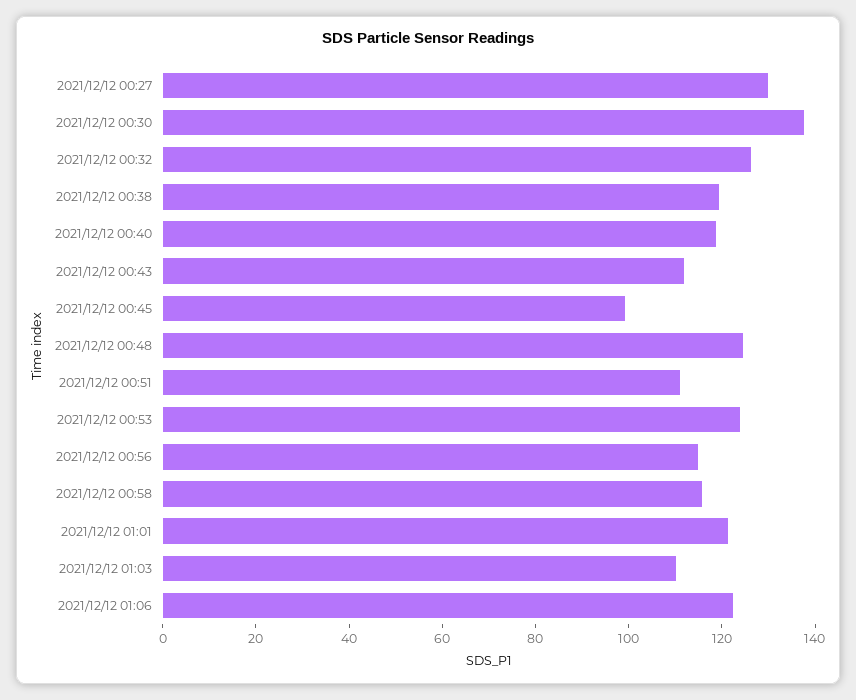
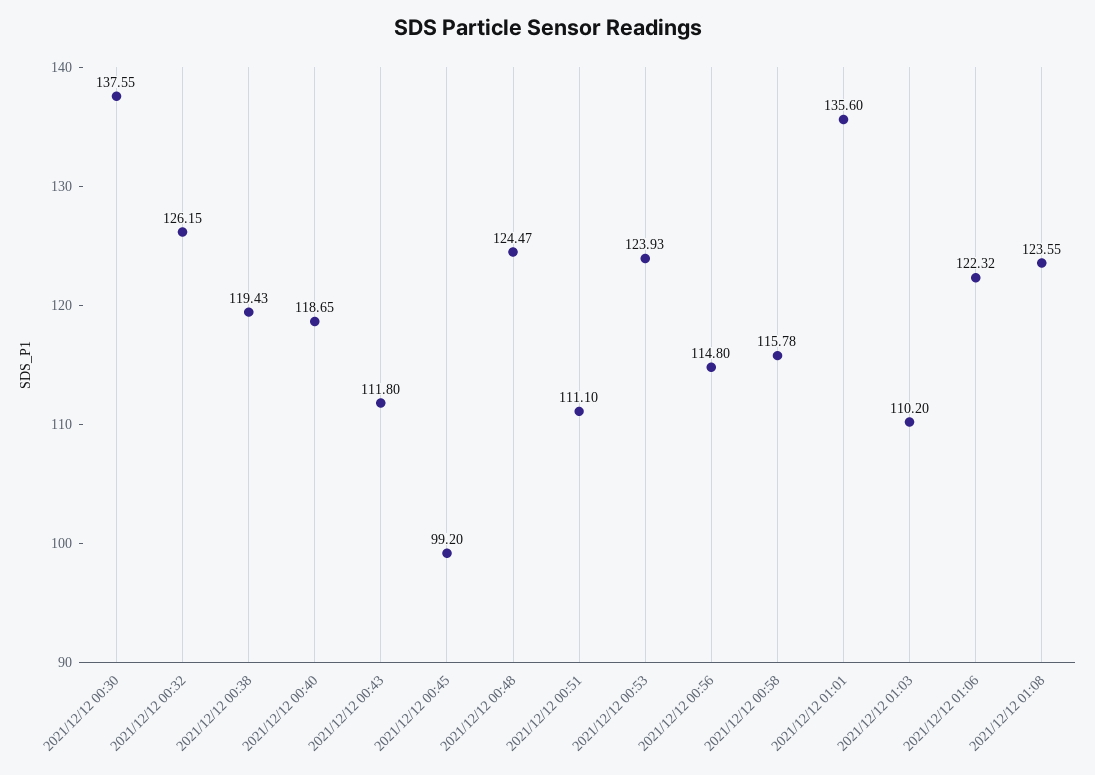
2021/12/12 00:27: 130 -> none
2021/12/12 01:01: 120 -> 135.6
2021/12/12 01:08: none -> 123.55

